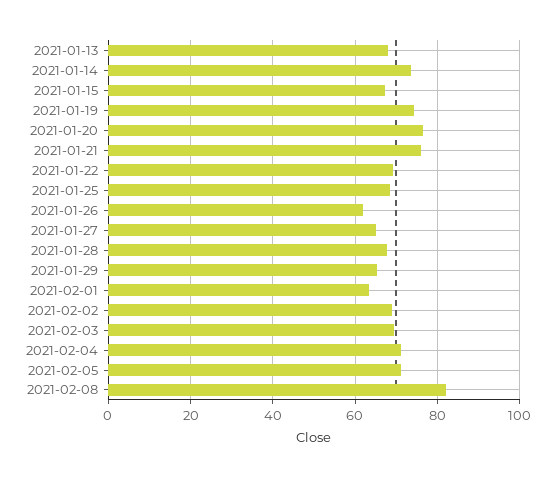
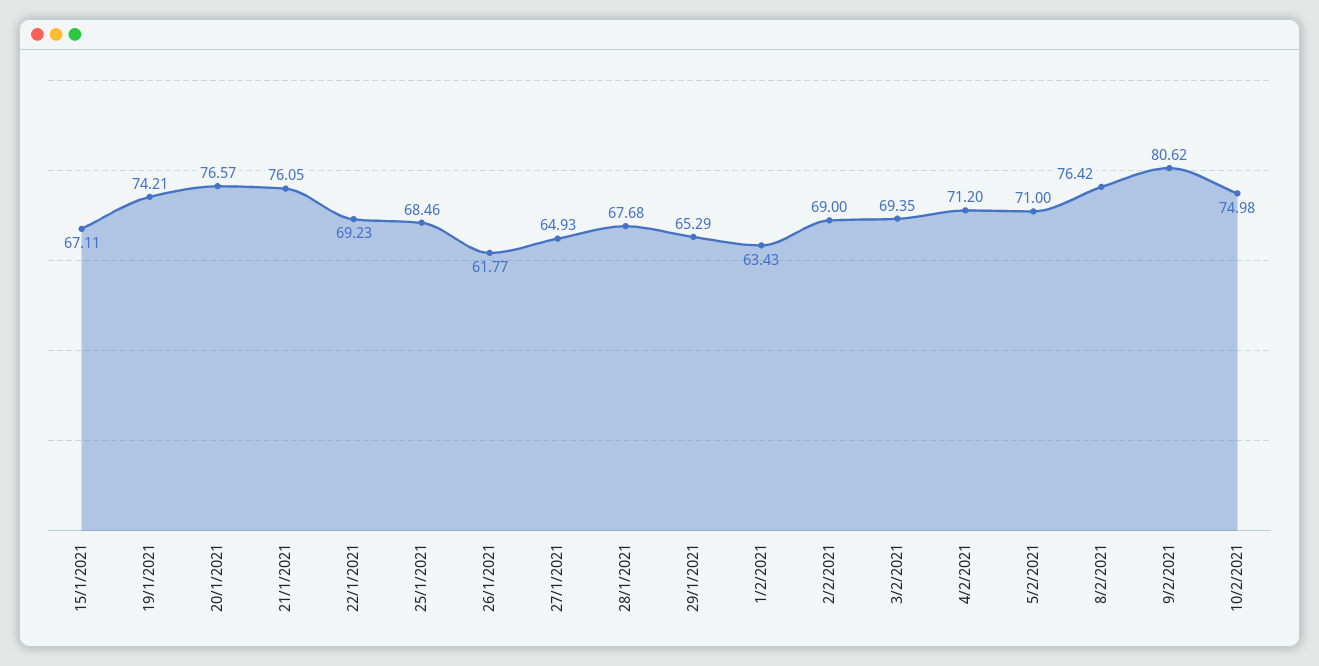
2021-01-13: 68 -> none
2021-01-14: 74 -> none
2021-02-08: 82 -> 76.42
9/2/2021: none -> 80.62
10/2/2021: none -> 74.98

